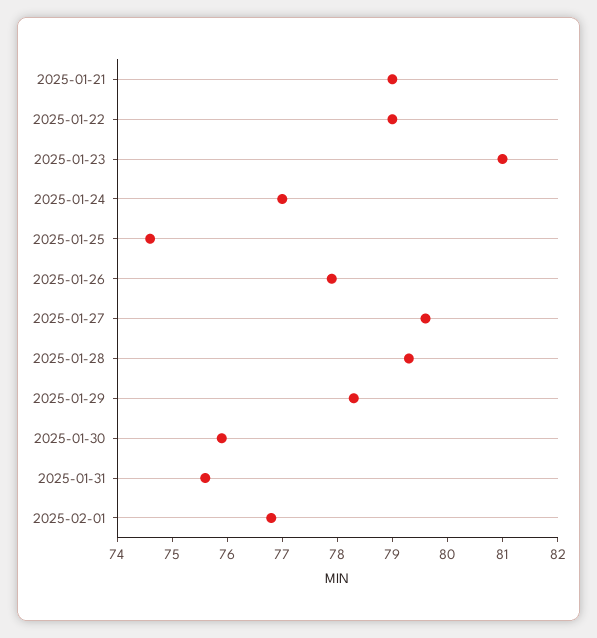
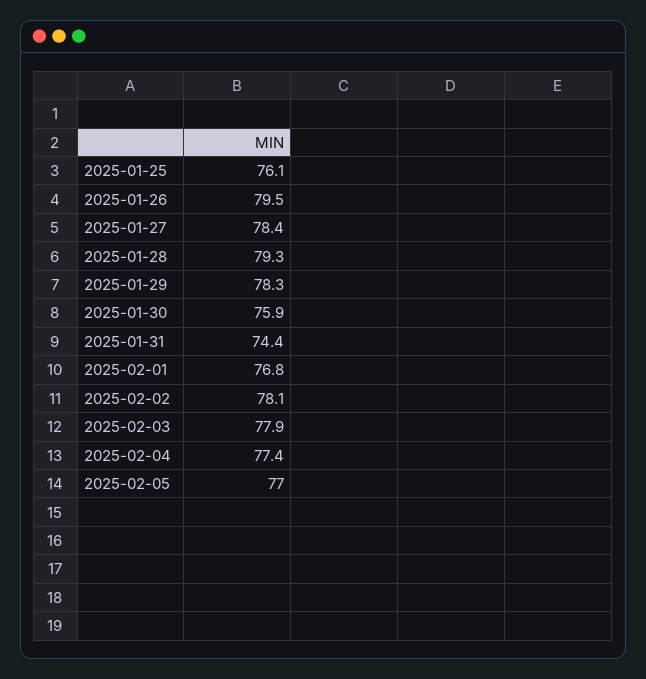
2025-01-21: 79 -> none
2025-01-22: 79 -> none
2025-01-23: 81 -> none
2025-01-24: 77 -> none
2025-01-25: 74.5 -> 76.1
2025-01-26: 78 -> 79.5
2025-01-27: 79.5 -> 78.4
2025-01-31: 75.5 -> 74.4
2025-02-02: none -> 78.1
2025-02-03: none -> 77.9
2025-02-04: none -> 77.4
2025-02-05: none -> 77

